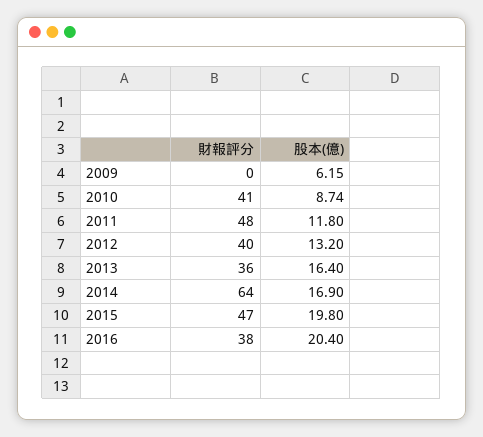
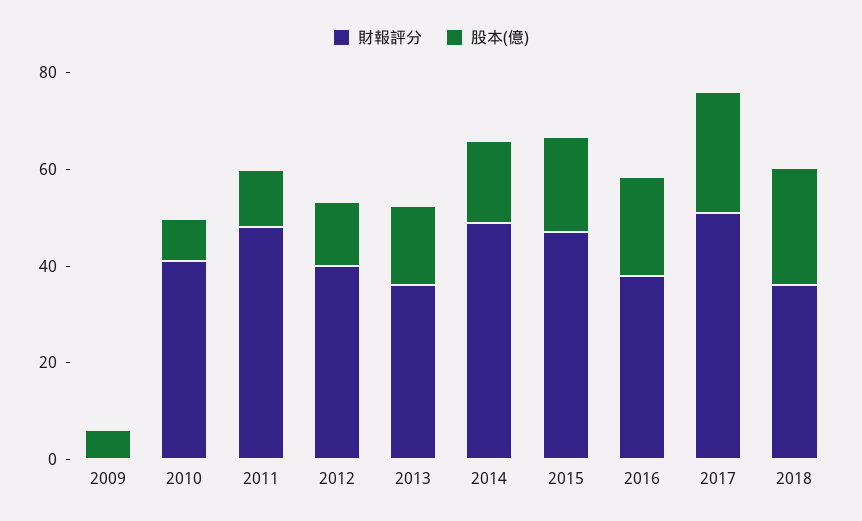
財報評分, 2014: 64 -> 50
財報評分, 2017: none -> 50
股本(億), 2017: none -> 25
財報評分, 2018: none -> 35
股本(億), 2018: none -> 25

